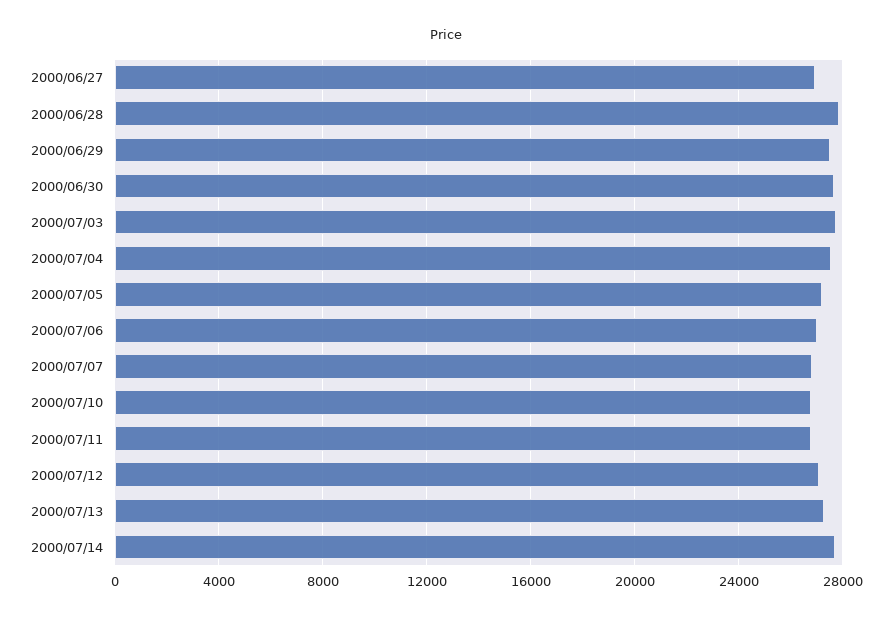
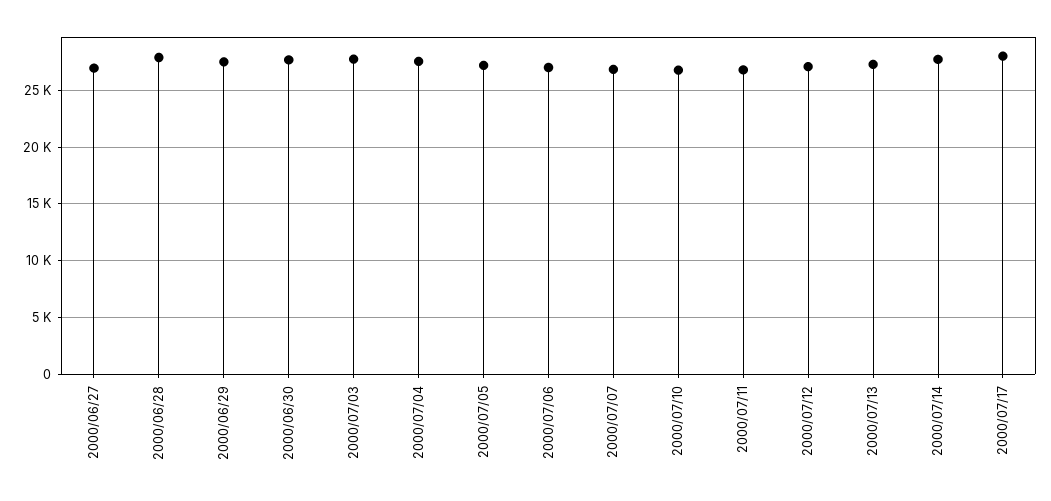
2000/07/17: none -> 28000

